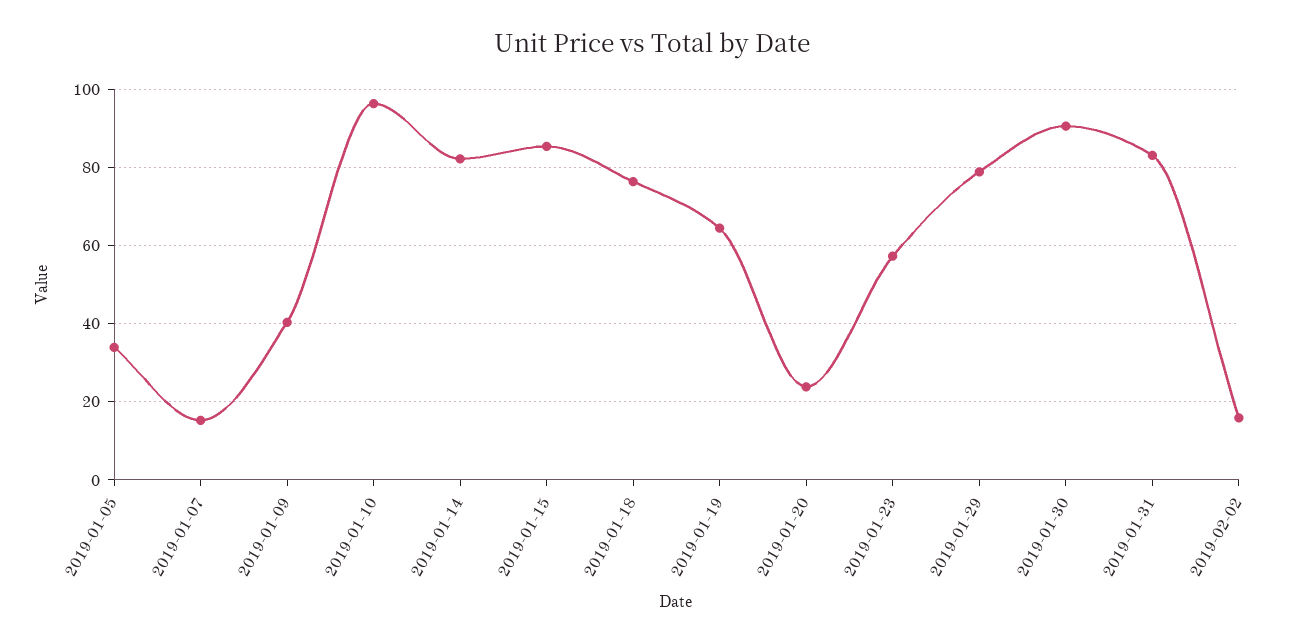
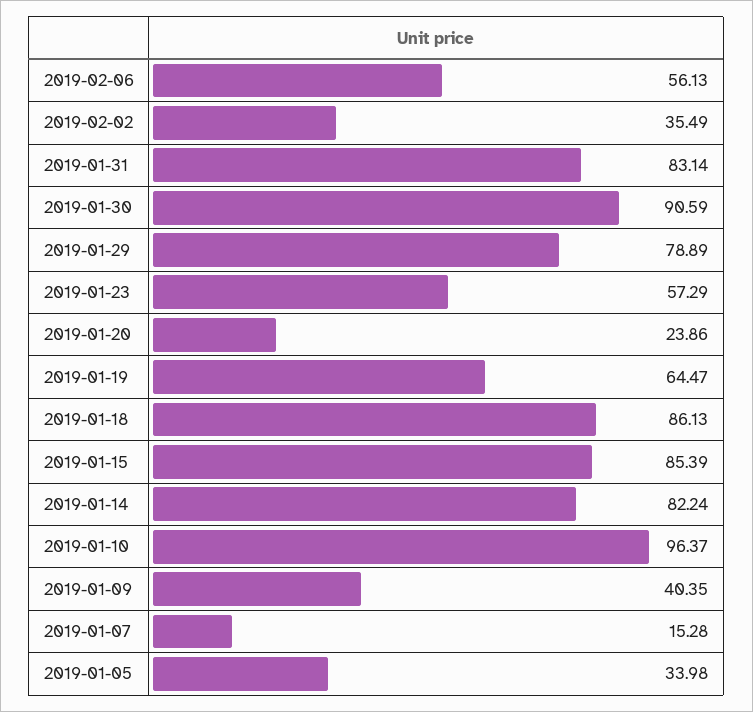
2019-01-18: 76 -> 86.13
2019-02-02: 16 -> 35.49
2019-02-06: none -> 56.13

